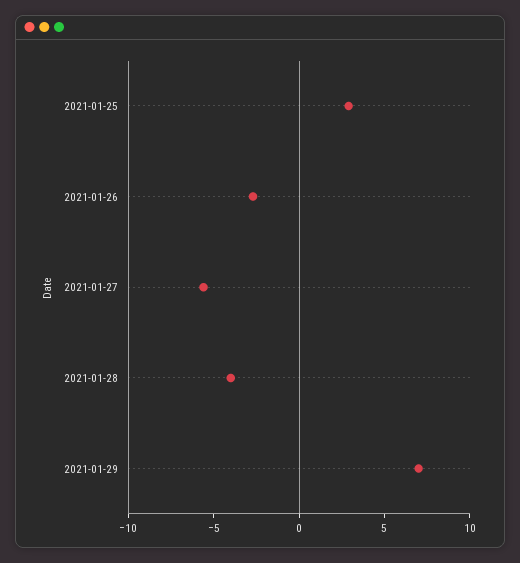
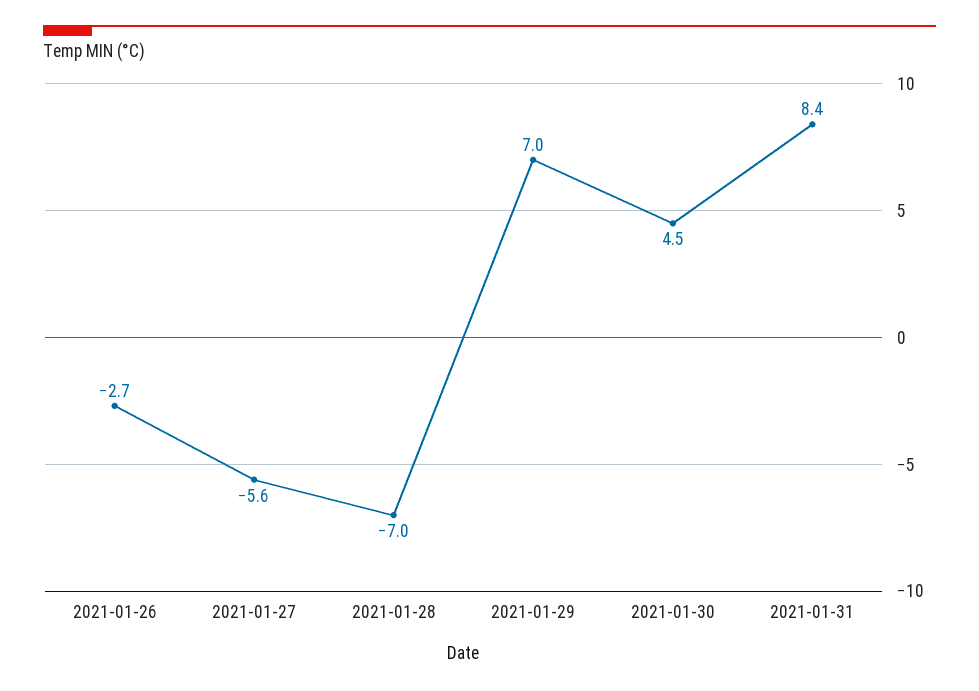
2021-01-25: 3 -> none
2021-01-28: -4 -> -7
2021-01-30: none -> 4.5
2021-01-31: none -> 8.4

